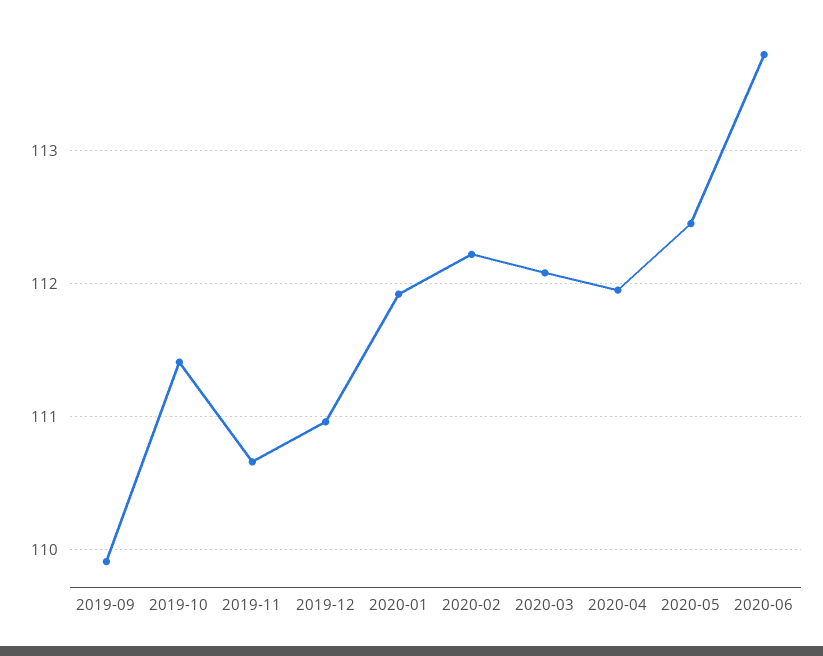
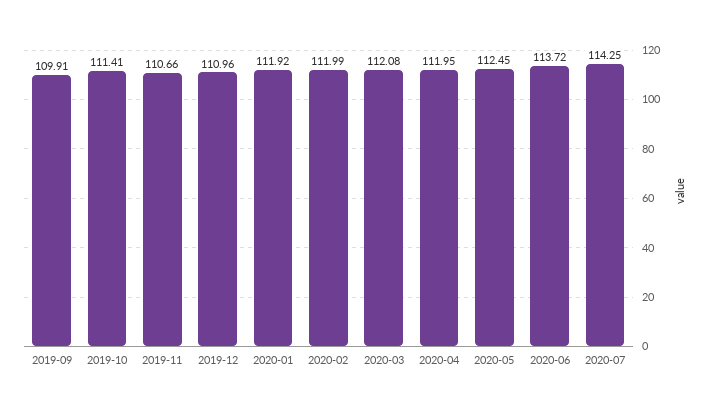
2020-02: 112.2 -> 111.99
2020-07: none -> 114.25

